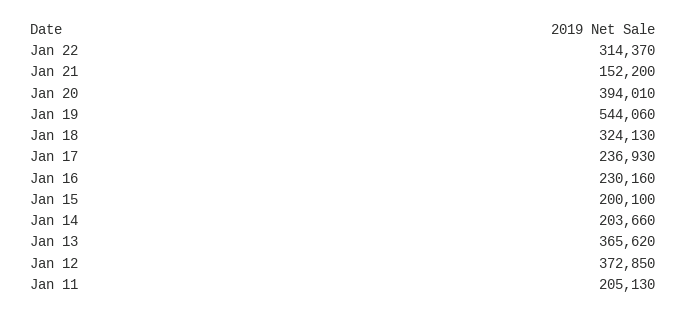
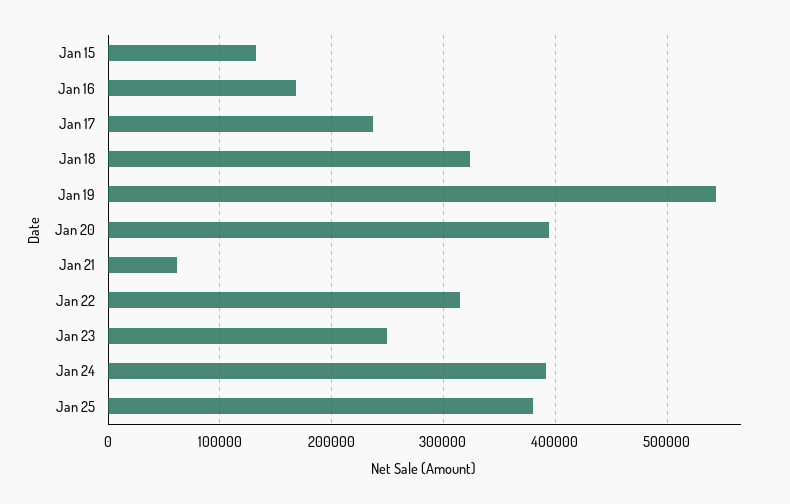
Jan 21: 152200 -> 60000
Jan 16: 230160 -> 170000
Jan 15: 200100 -> 130000
Jan 14: 203660 -> none
Jan 13: 365620 -> none
Jan 12: 372850 -> none
Jan 11: 205130 -> none
Jan 23: none -> 250000
Jan 24: none -> 390000
Jan 25: none -> 380000

